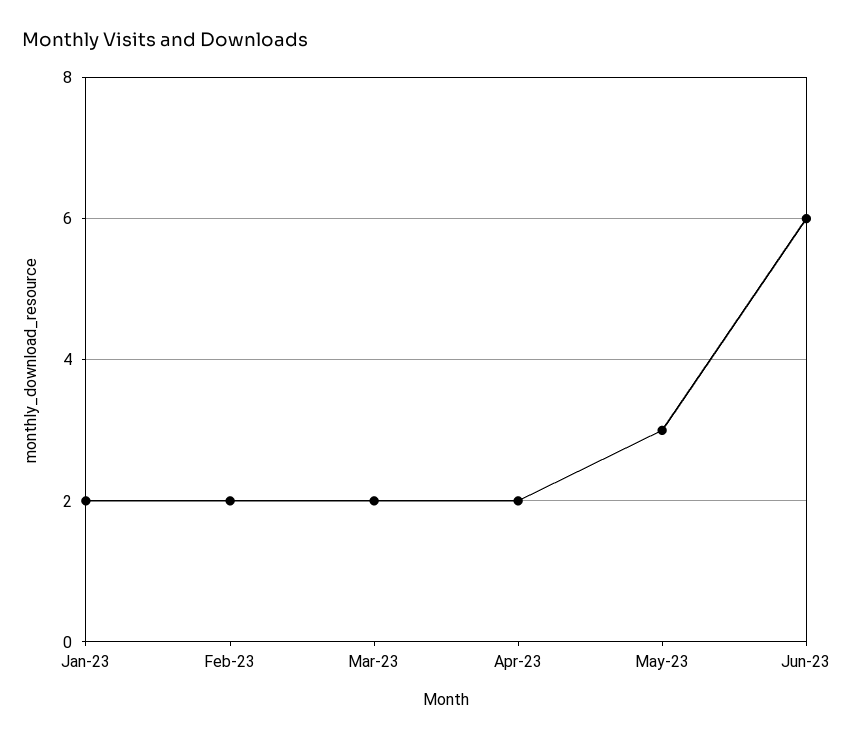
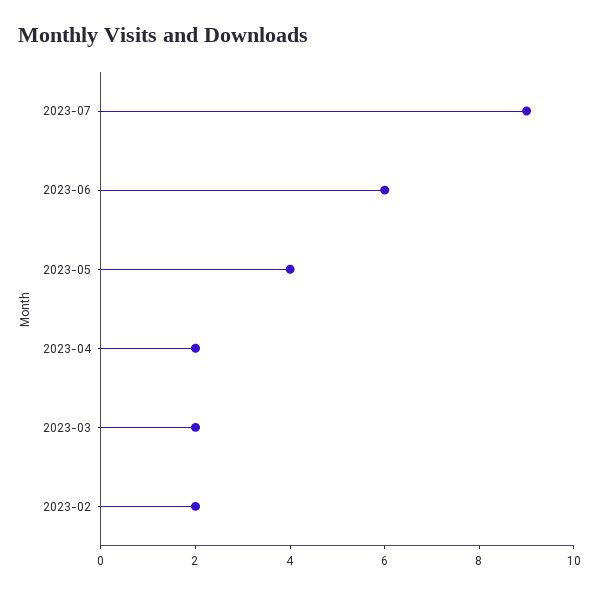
Jan-23: 2 -> none
May-23: 3 -> 4
2023-07: none -> 9

